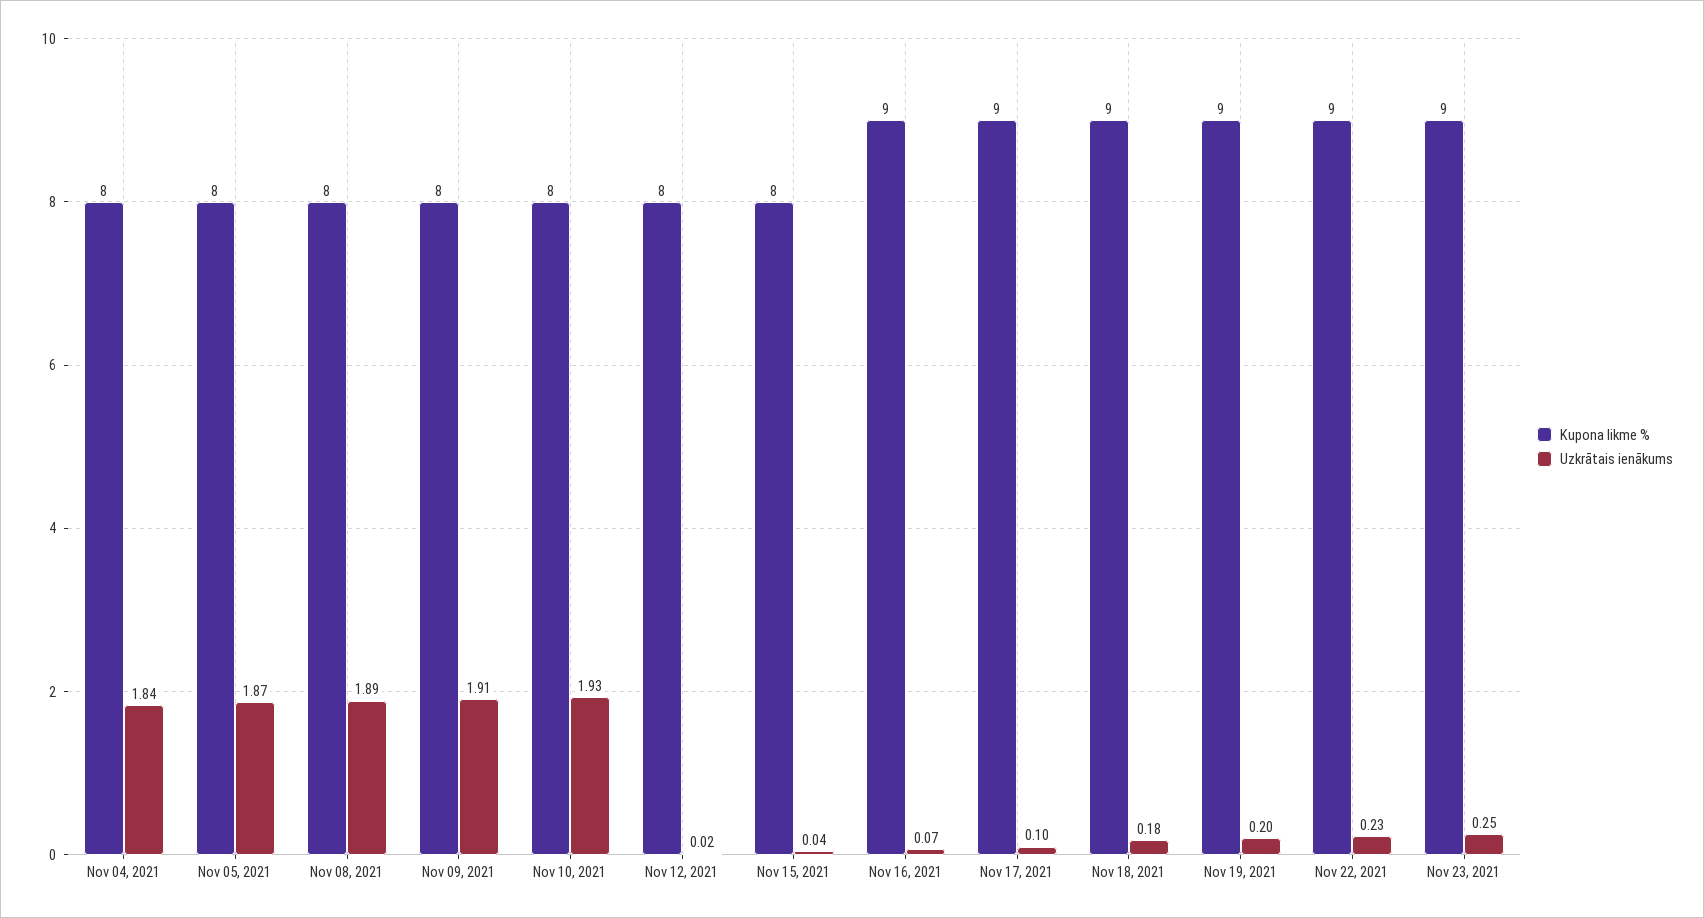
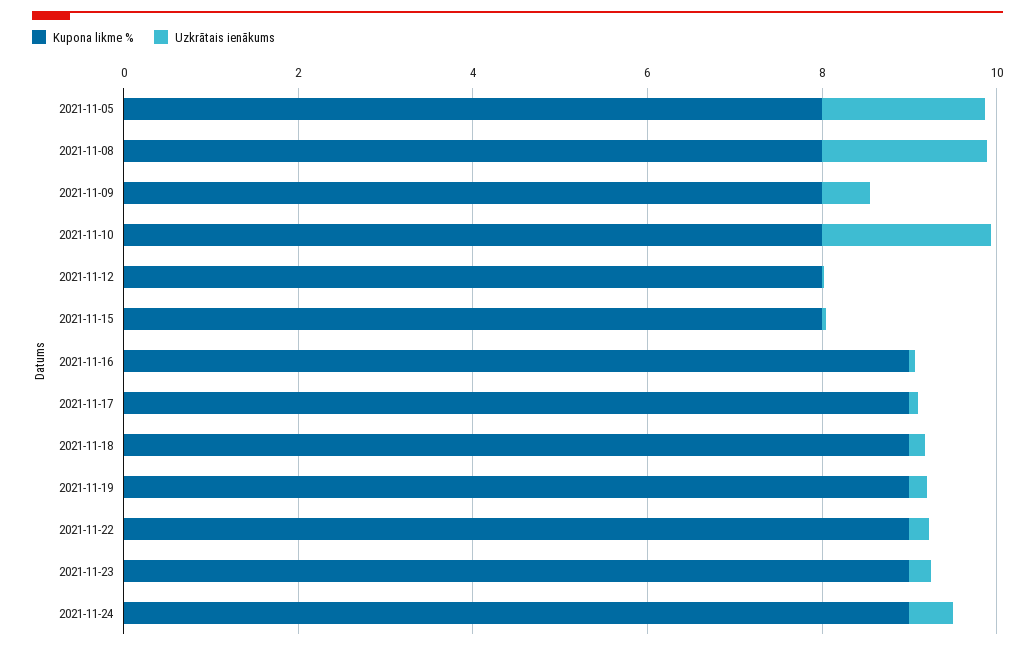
Kupona likme %, Nov 04, 2021: 8 -> none
Uzkrātais ienākums, Nov 04, 2021: 1.84 -> none
Uzkrātais ienākums, Nov 09, 2021: 1.91 -> 0.5
Kupona likme %, 2021-11-24: none -> 9
Uzkrātais ienākums, 2021-11-24: none -> 0.5

